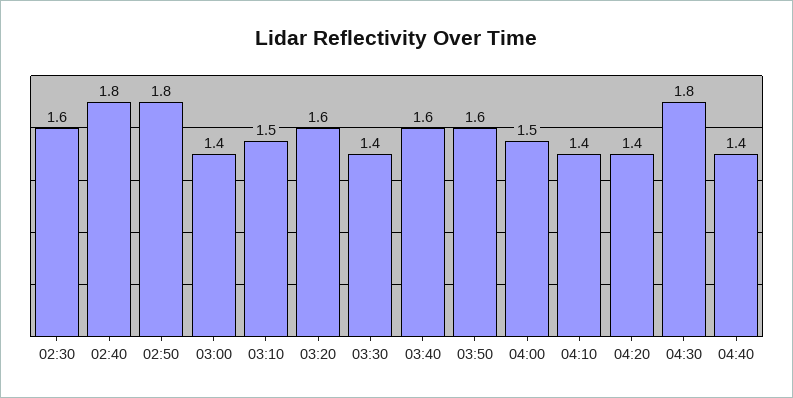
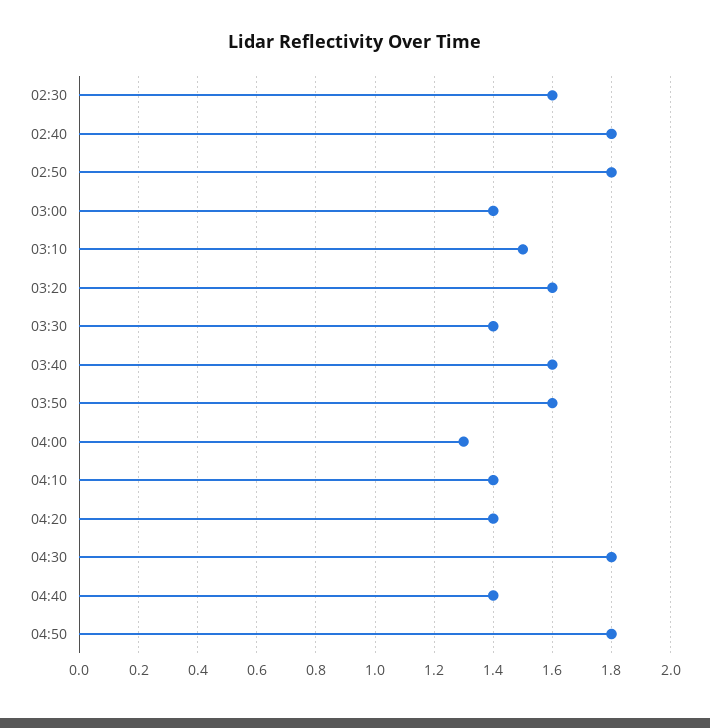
04:00: 1.5 -> 1.3
04:50: none -> 1.8

